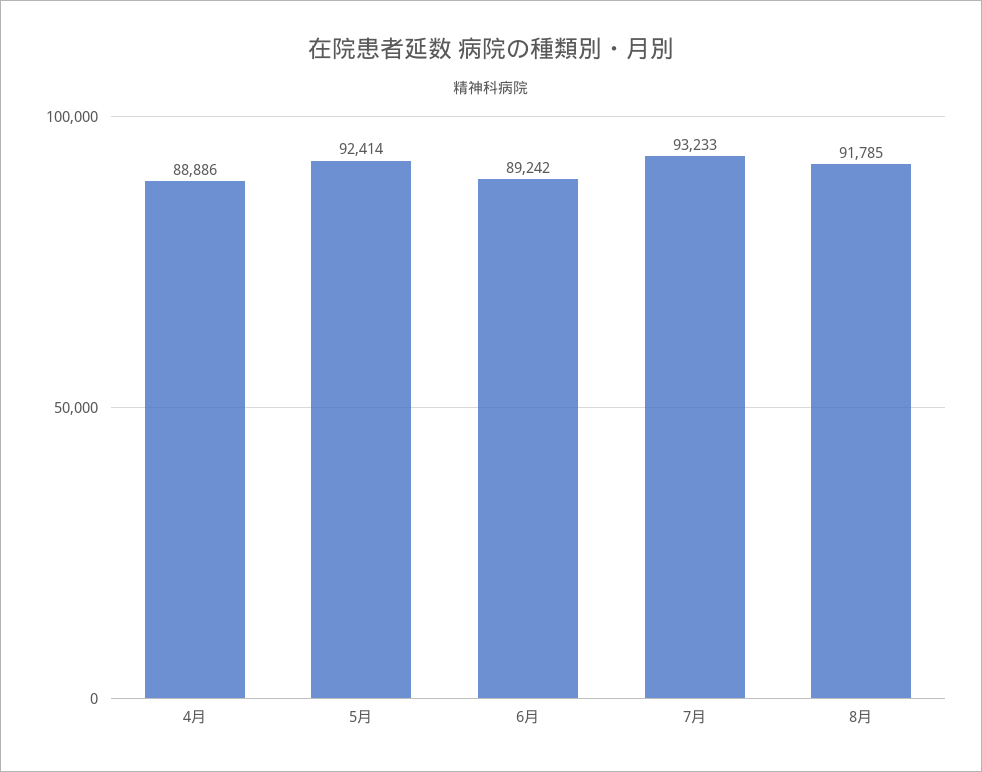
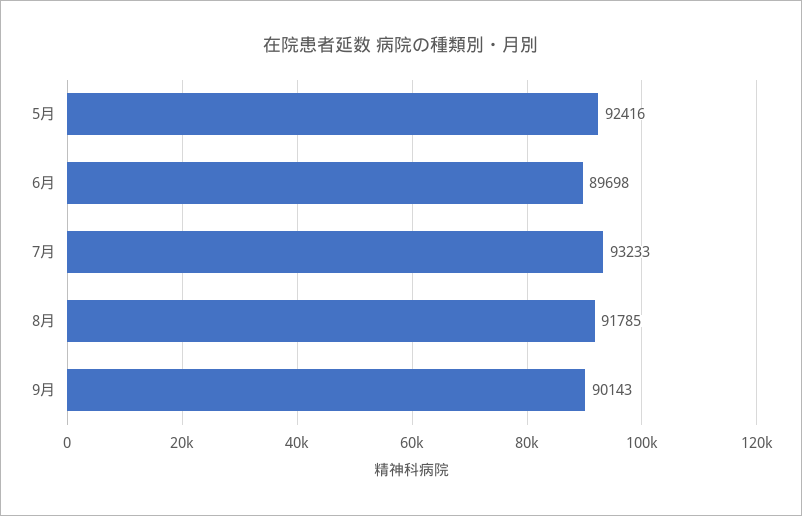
4月: 88886 -> none
5月: 92414 -> 92416
6月: 89242 -> 89698
9月: none -> 90143

